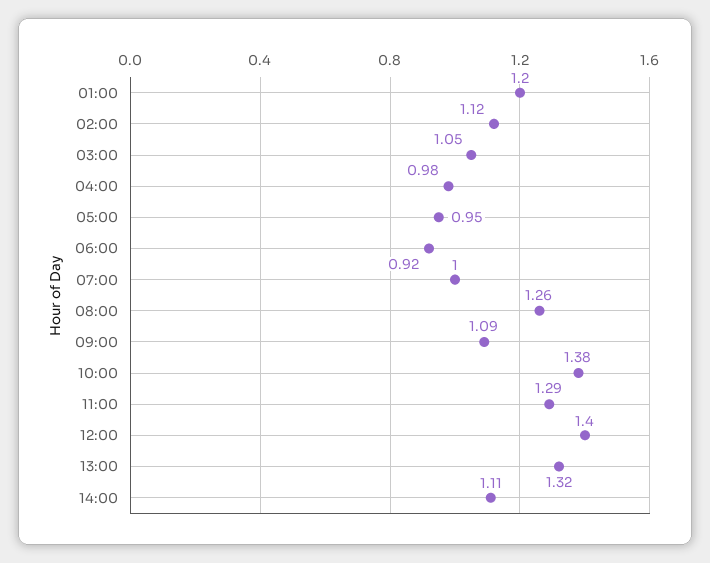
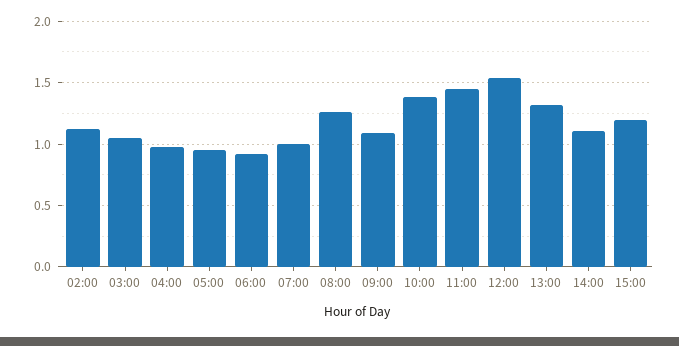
01:00: 1.2 -> none
11:00: 1.29 -> 1.45
12:00: 1.4 -> 1.55
15:00: none -> 1.2

